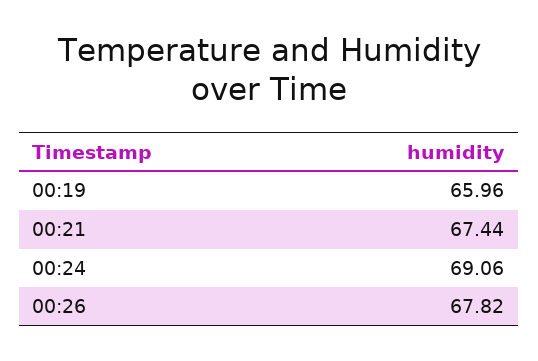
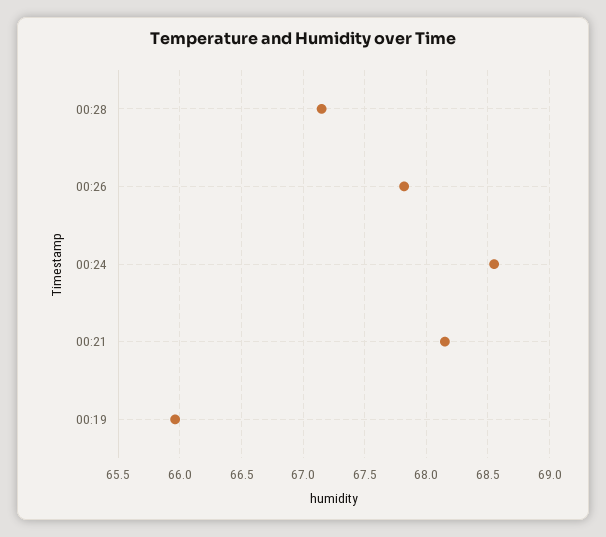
00:21: 67.44 -> 68.15
00:24: 69.06 -> 68.55
00:28: none -> 67.15

